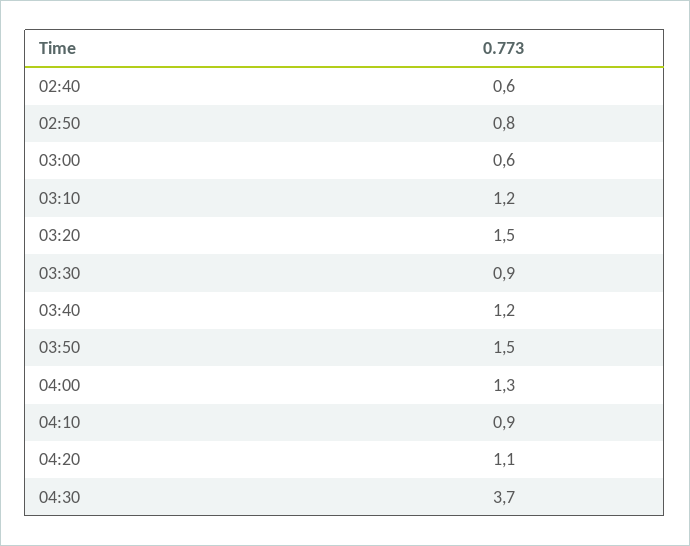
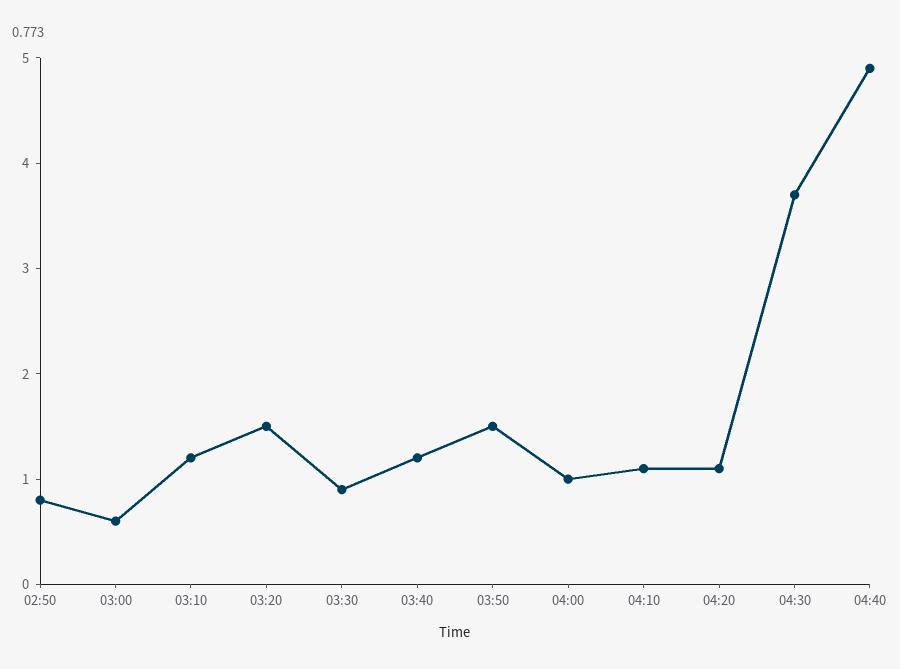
02:40: 0.6 -> none
04:00: 1.3 -> 1
04:10: 0.9 -> 1.1
04:40: none -> 4.9

